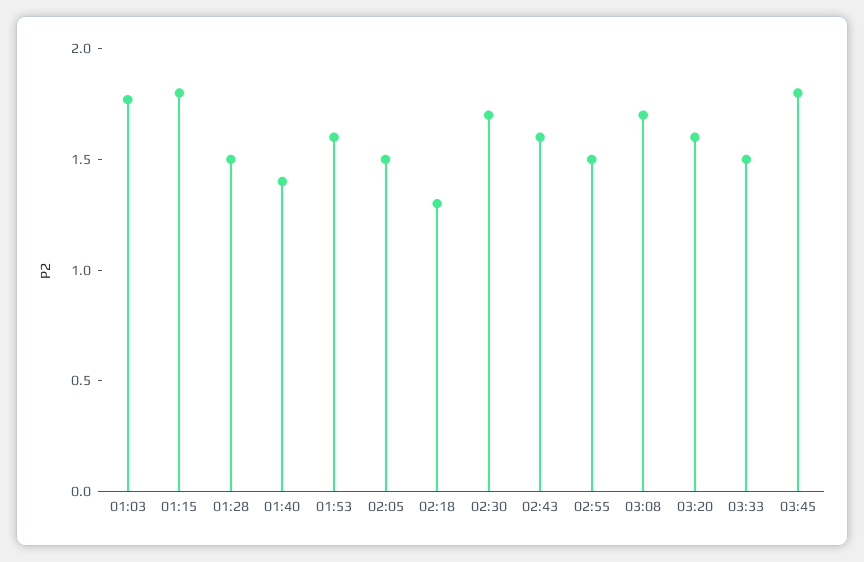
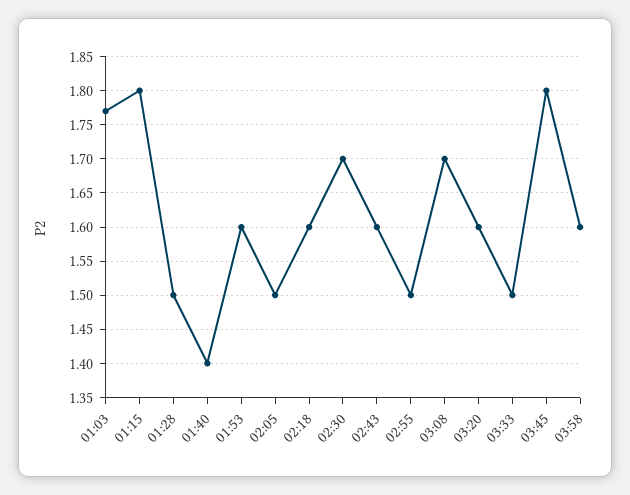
02:18: 1.3 -> 1.6
03:58: none -> 1.6

